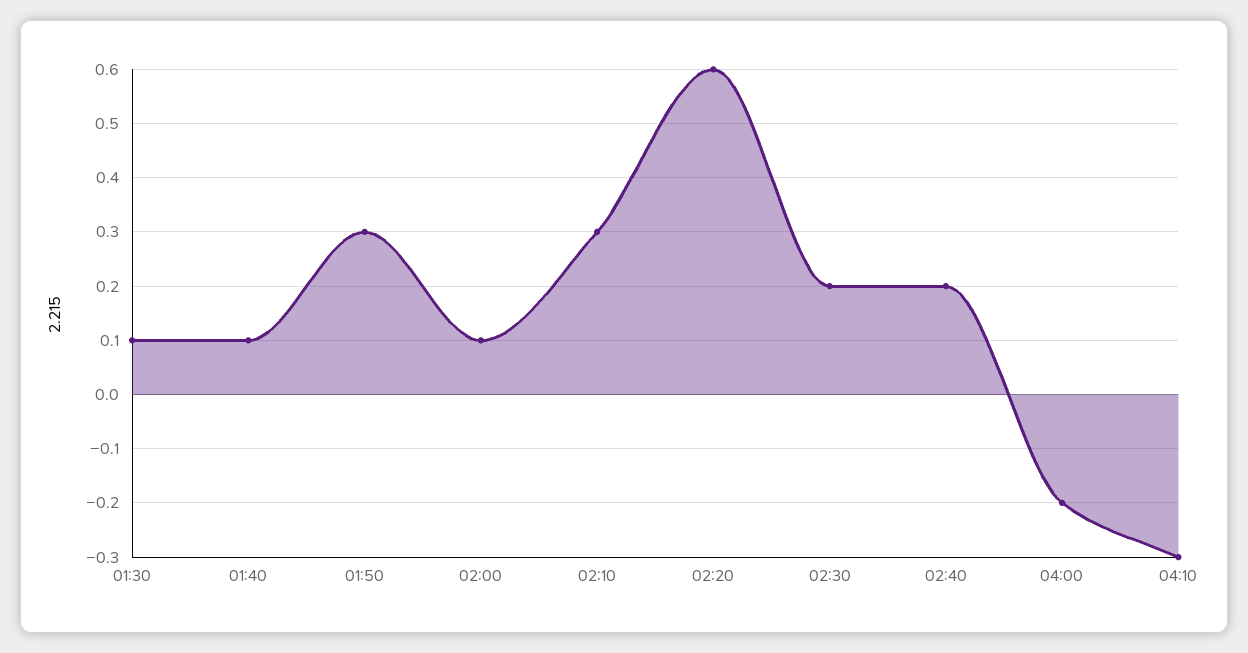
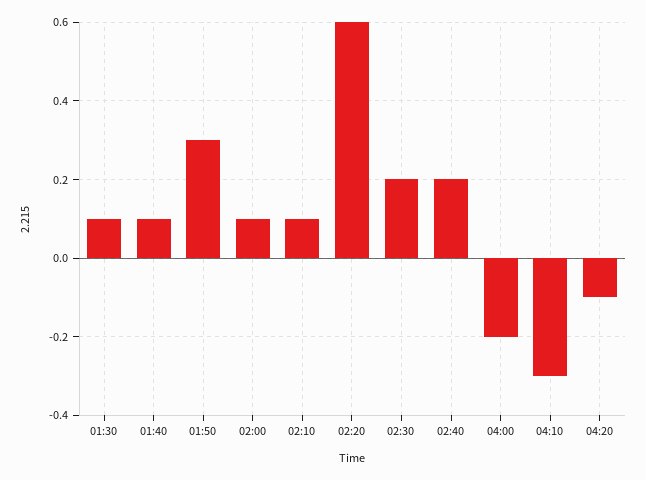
02:10: 0.3 -> 0.1
04:20: none -> -0.1

